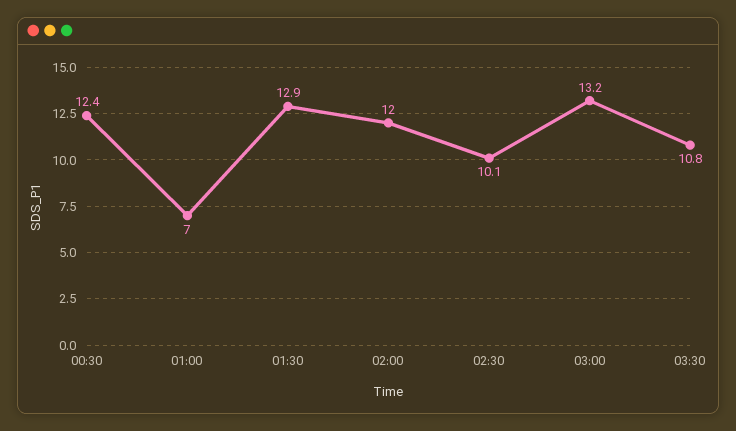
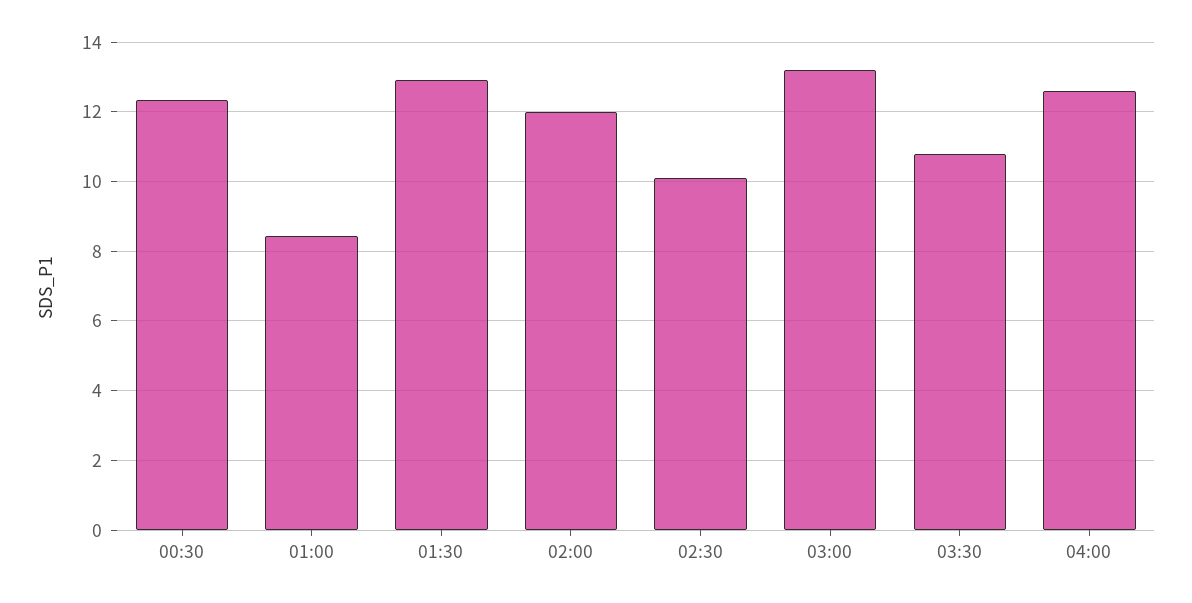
01:00: 7 -> 8.4
04:00: none -> 12.6

